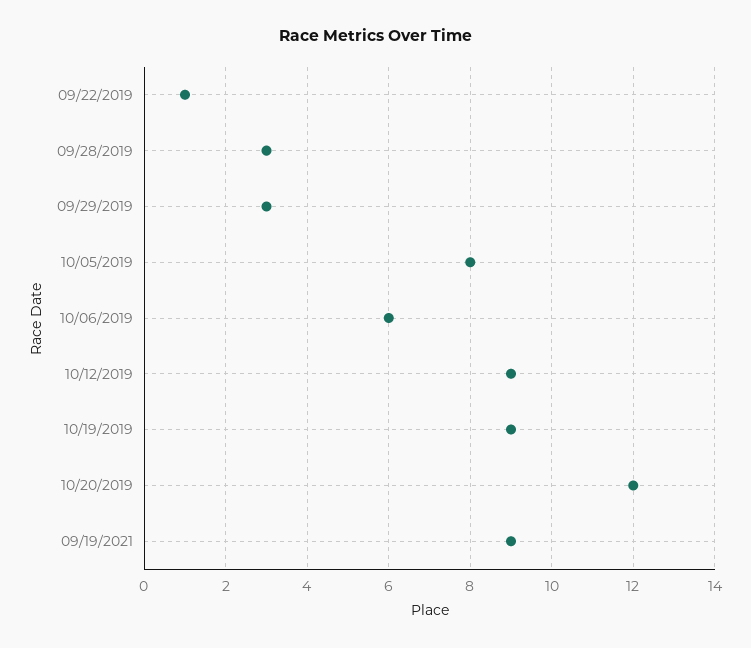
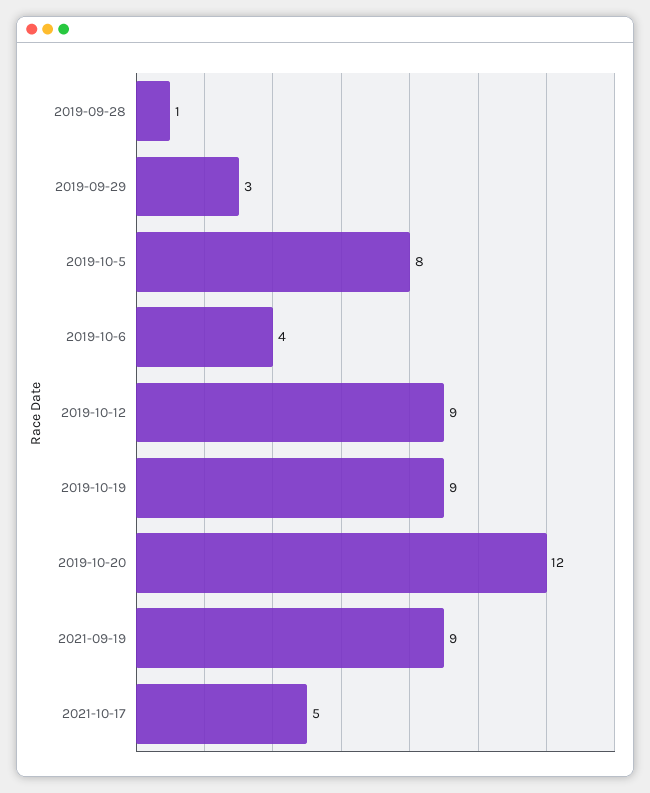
09/22/2019: 1 -> none
09/28/2019: 3 -> 1
10/06/2019: 6 -> 4
2021-10-17: none -> 5

